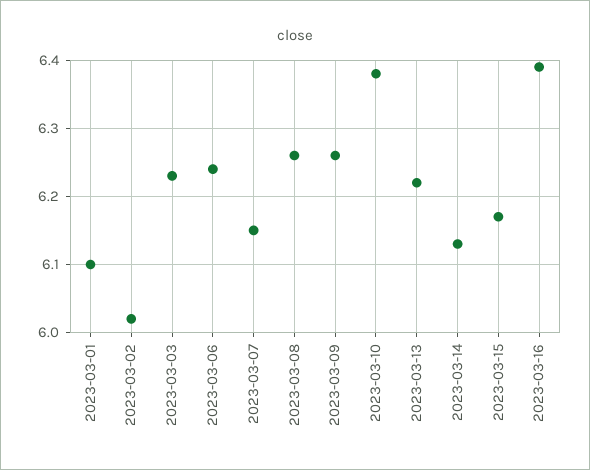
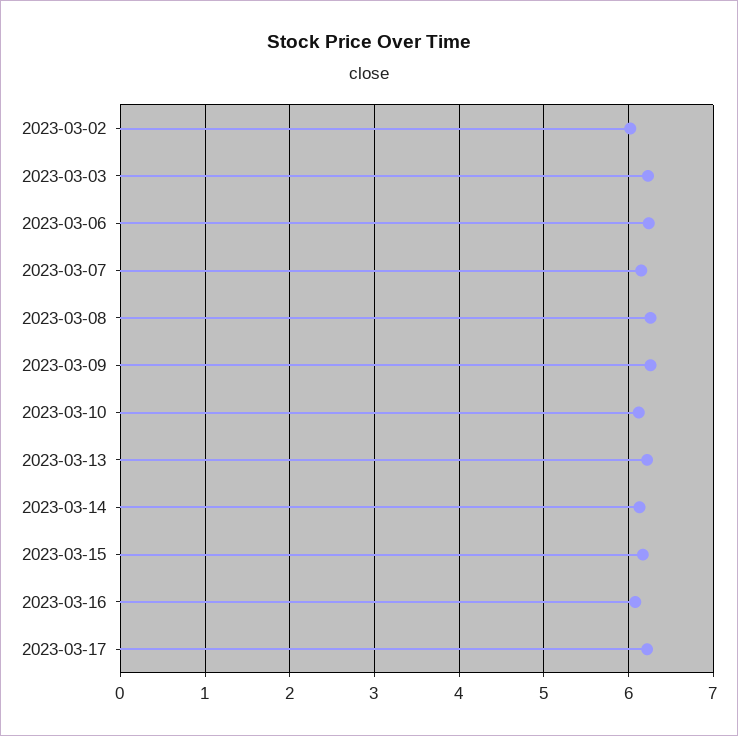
2023-03-01: 6.1 -> none
2023-03-10: 6.38 -> 6.1
2023-03-16: 6.39 -> 6.1
2023-03-17: none -> 6.2

